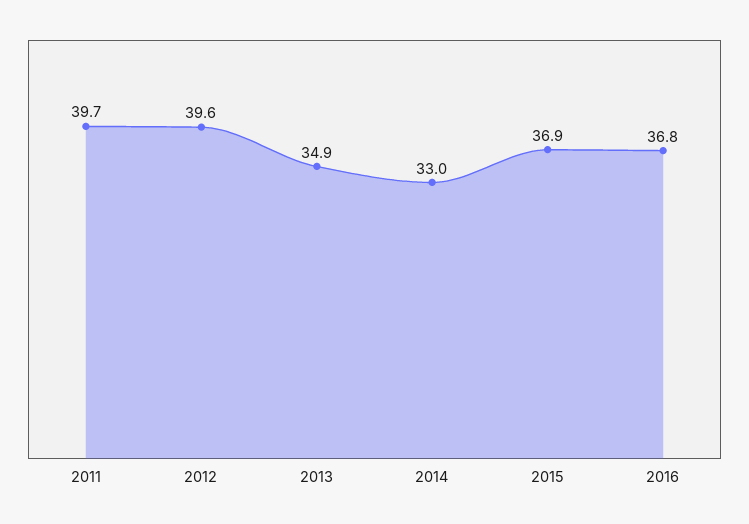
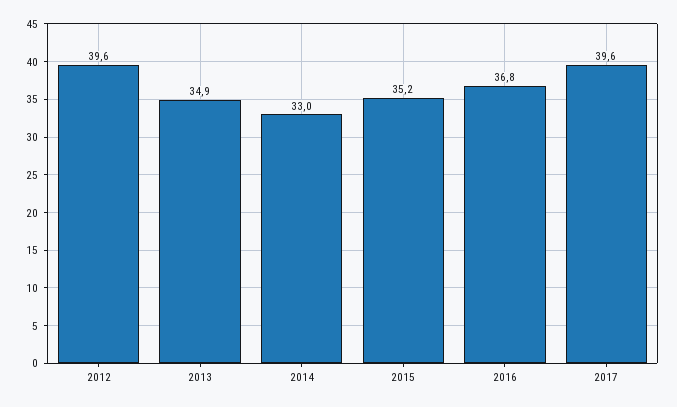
2011: 39.7 -> none
2015: 36.9 -> 35.2
2017: none -> 39.6

